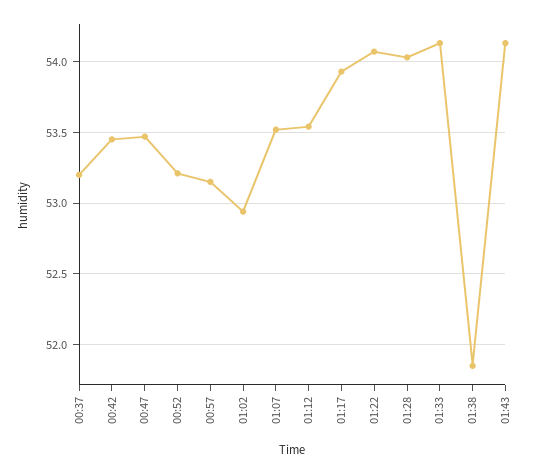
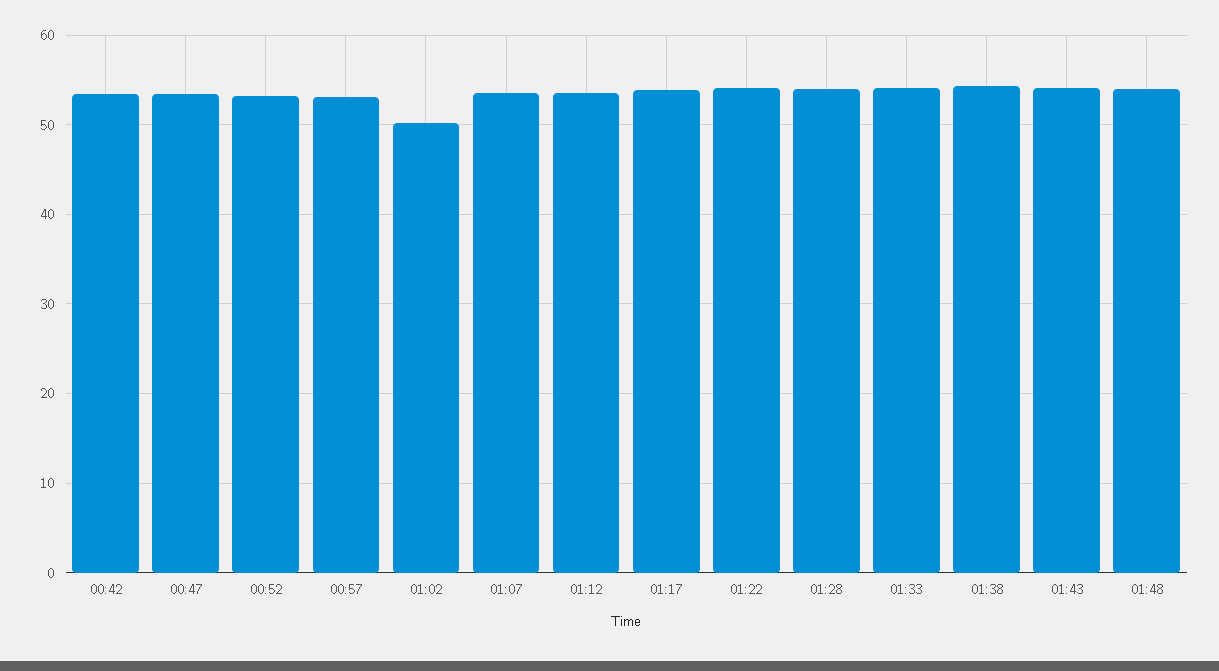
00:37: 53.2 -> none
01:02: 52.95 -> 50
01:38: 51.85 -> 54
01:48: none -> 54

